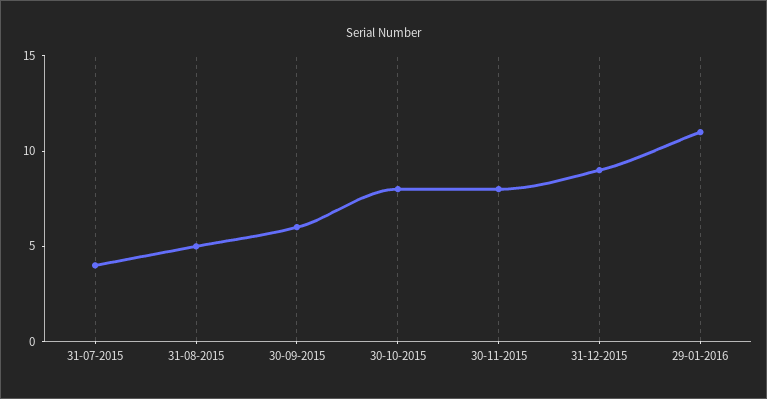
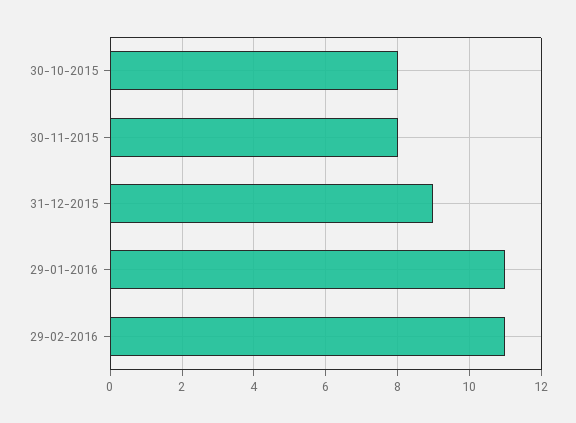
31-07-2015: 4 -> none
31-08-2015: 5 -> none
30-09-2015: 6 -> none
29-02-2016: none -> 11

